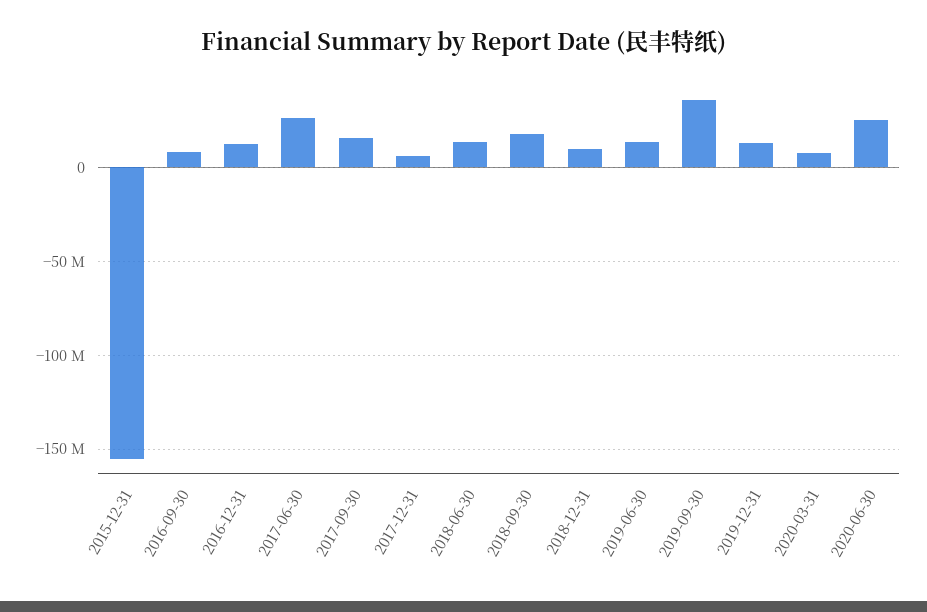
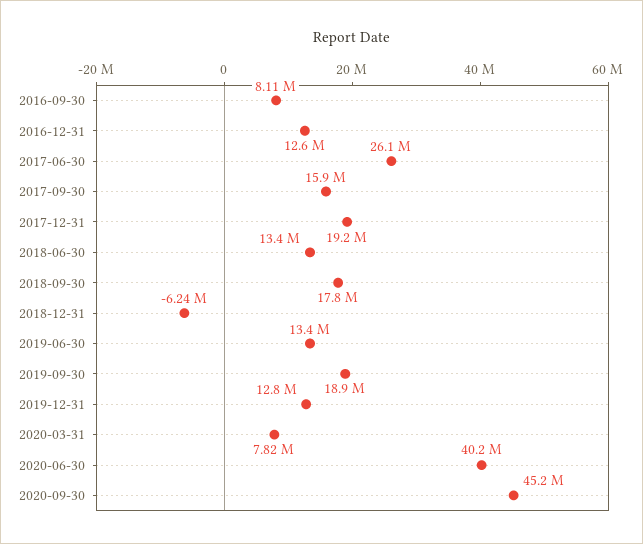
2015-12-31: -155000000 -> none
2017-12-31: 5000000 -> 19200000
2018-12-31: 10000000 -> -6240000
2019-09-30: 35000000 -> 18900000
2020-06-30: 25000000 -> 40200000
2020-09-30: none -> 45200000

